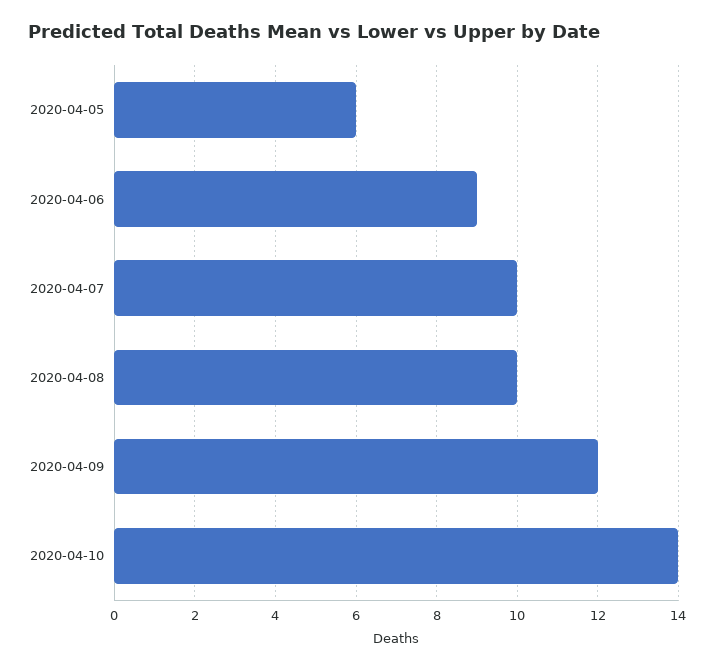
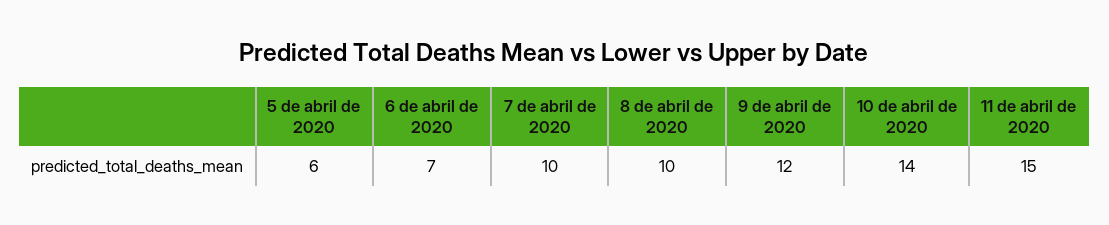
2020-04-06: 9 -> 7
11 de abril de 2020: none -> 15

